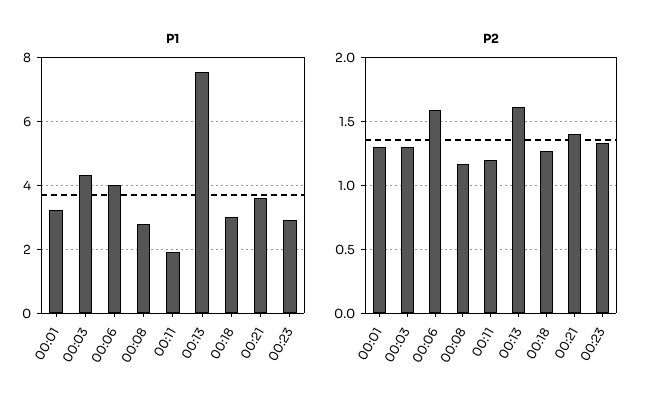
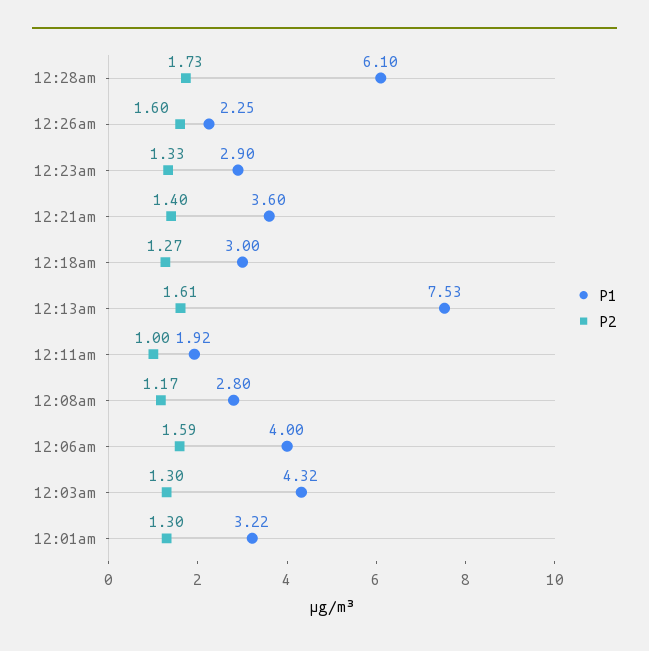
P2, 00:11: 1.2 -> 1
P1, 12:28am: none -> 6.1
P2, 12:28am: none -> 1.73
P1, 12:26am: none -> 2.25
P2, 12:26am: none -> 1.6

